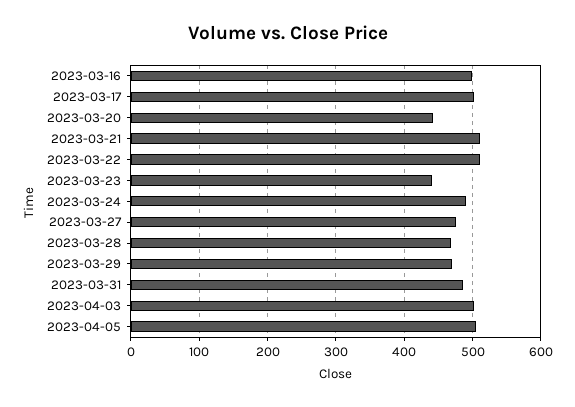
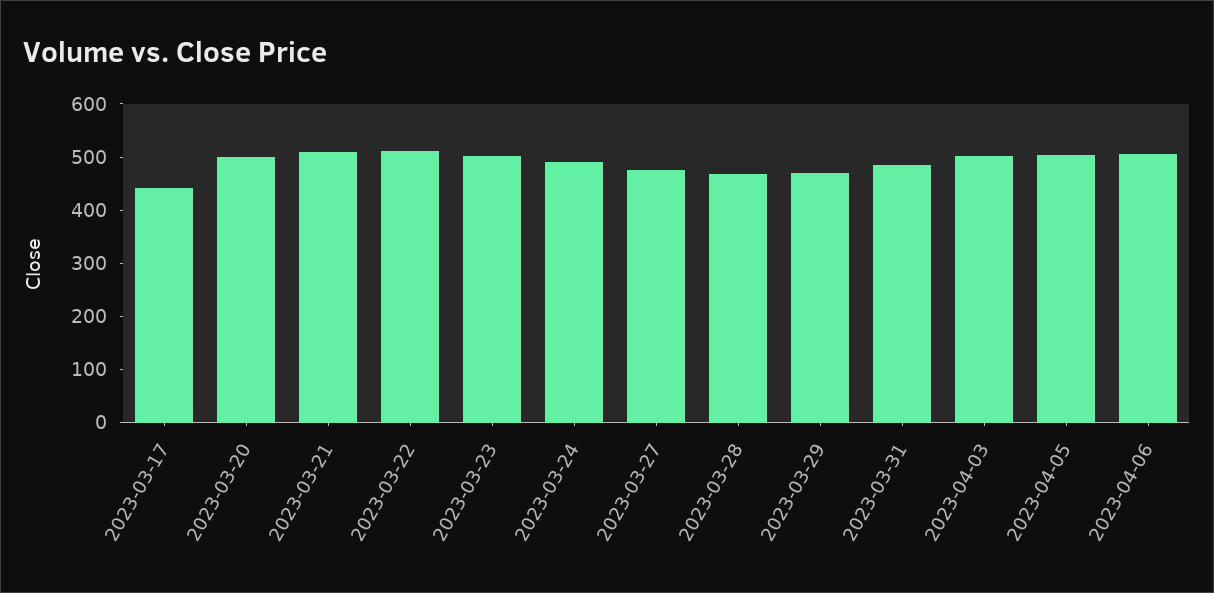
2023-03-16: 500 -> none
2023-03-17: 500 -> 440
2023-03-20: 440 -> 500
2023-03-23: 440 -> 500
2023-04-06: none -> 500

